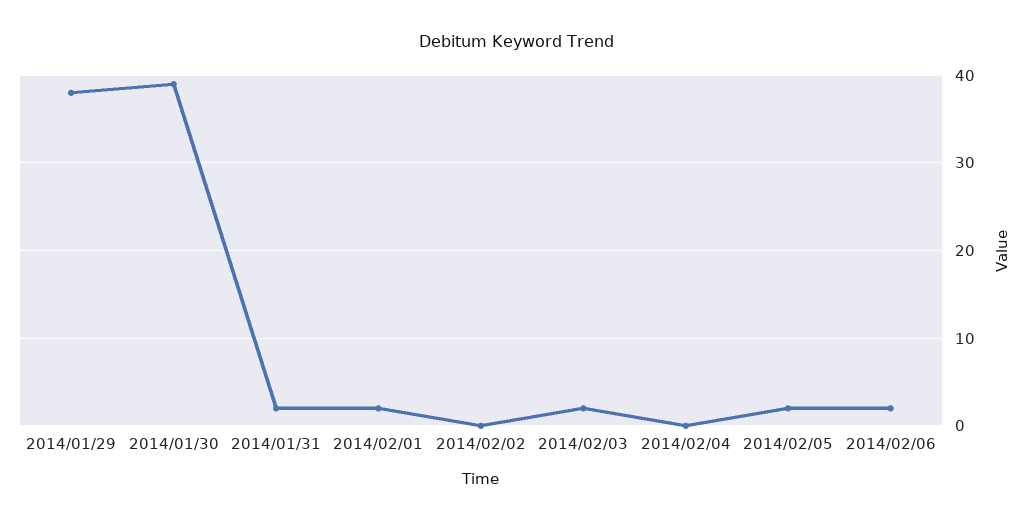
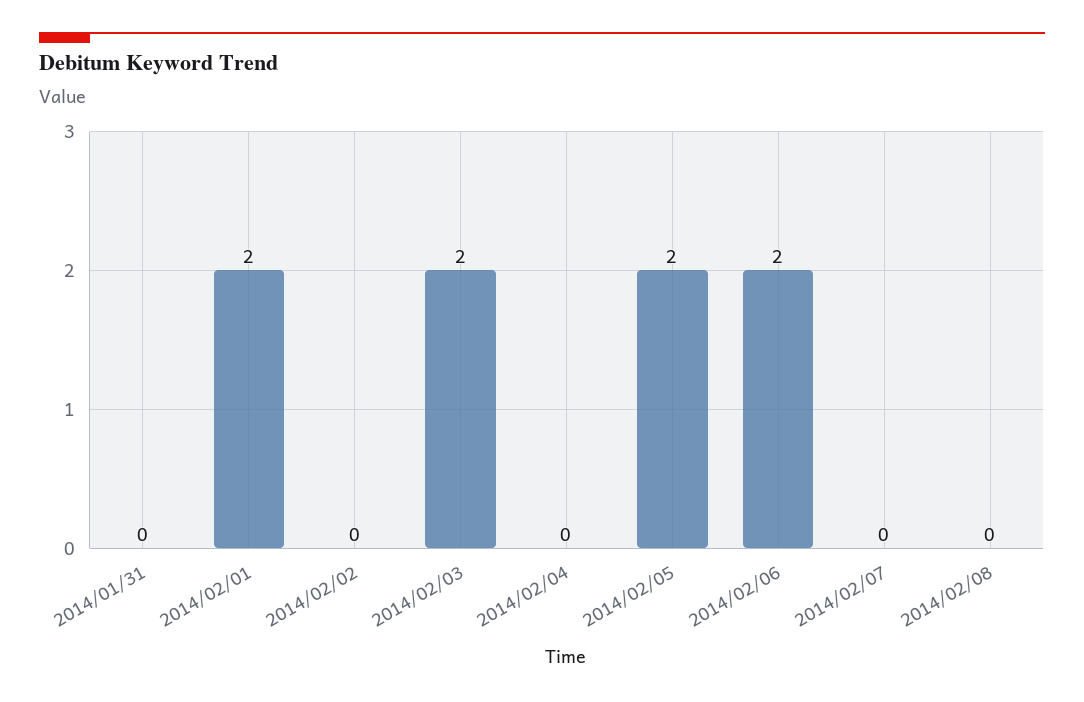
2014/01/29: 38 -> none
2014/01/30: 39 -> none
2014/01/31: 2 -> 0
2014/02/07: none -> 0
2014/02/08: none -> 0

